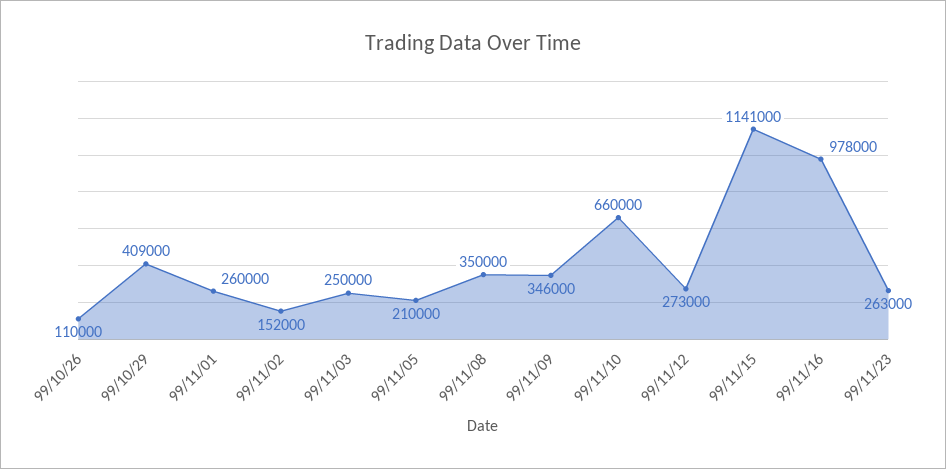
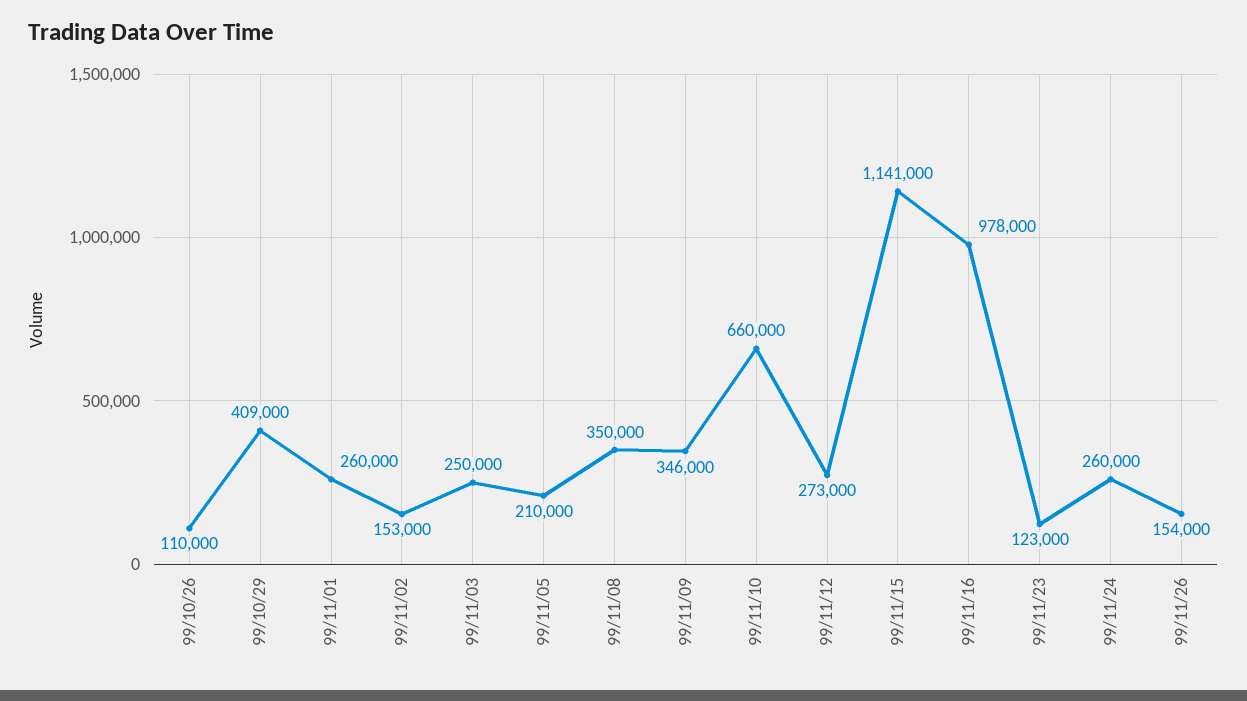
99/11/02: 152000 -> 153000
99/11/23: 263000 -> 123000
99/11/24: none -> 260000
99/11/26: none -> 154000

